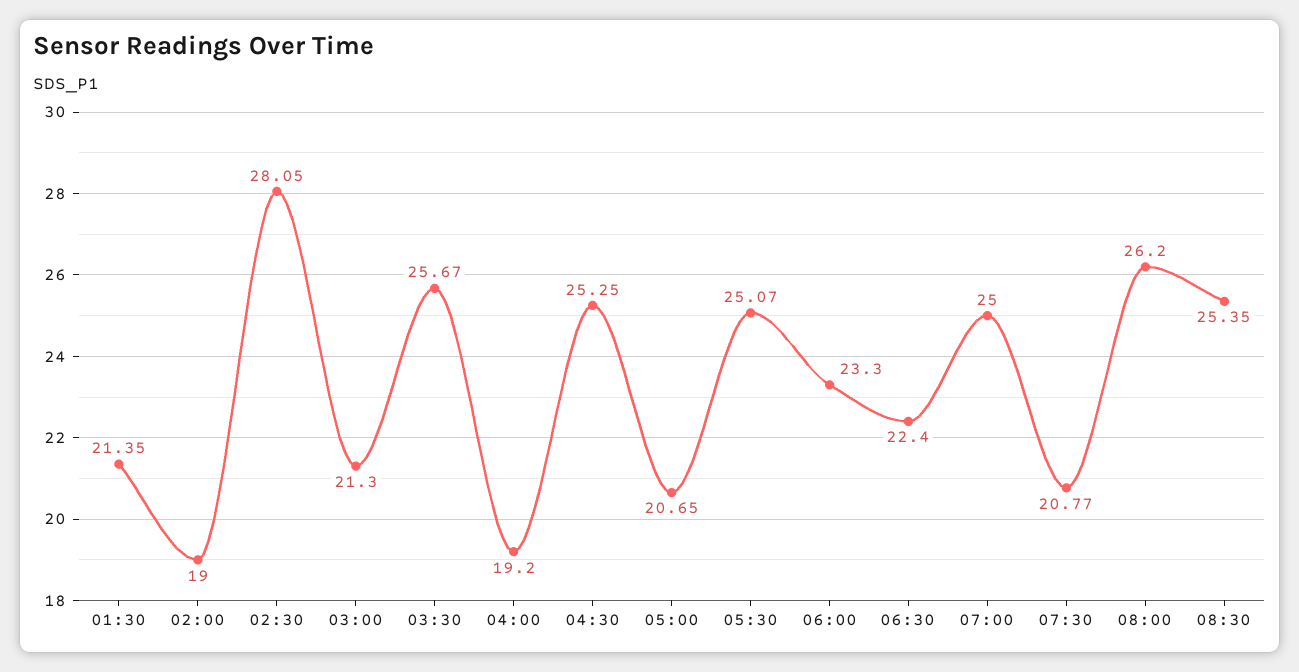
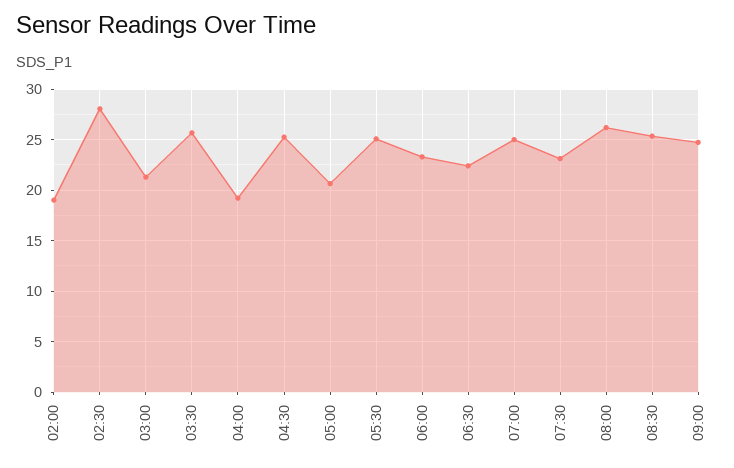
01:30: 21.35 -> none
07:30: 20.77 -> 23
09:00: none -> 25

